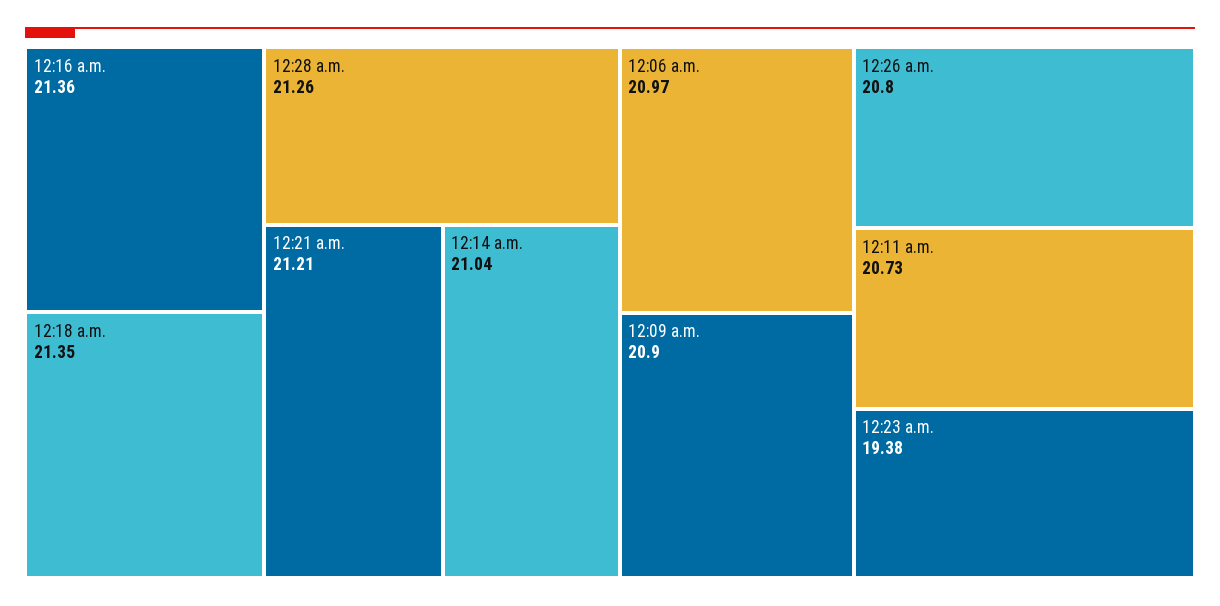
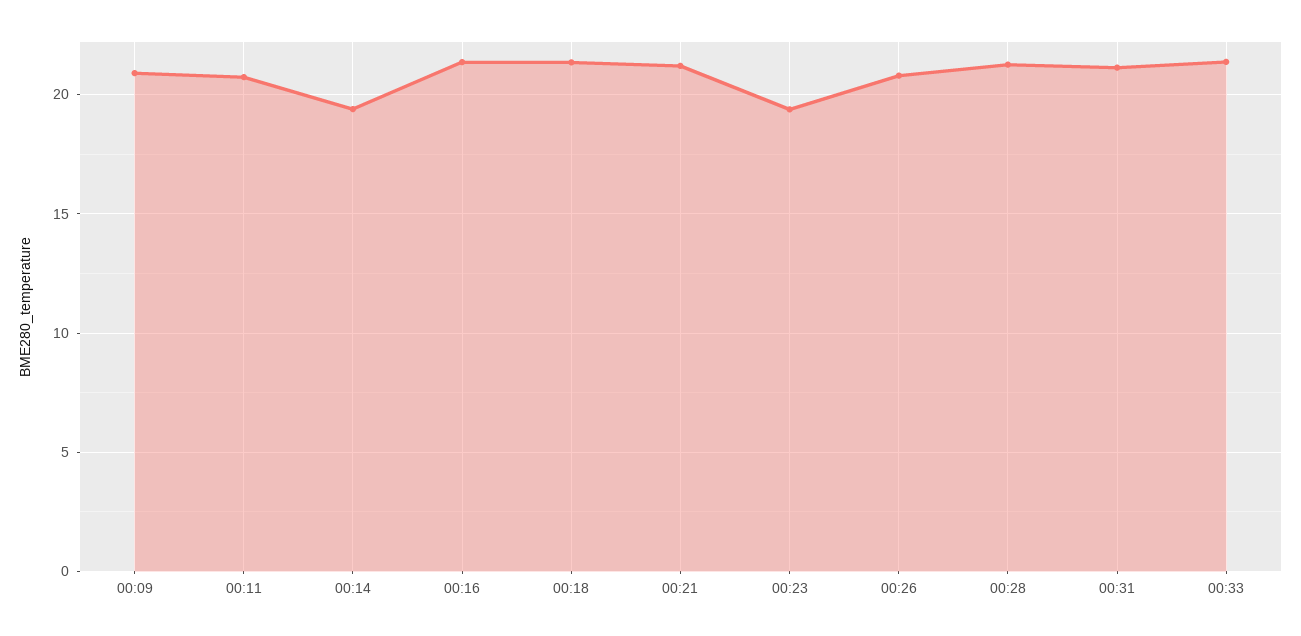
12:14 a.m.: 21.04 -> 19.5
12:06 a.m.: 20.97 -> none
00:31: none -> 21
00:33: none -> 21.5

